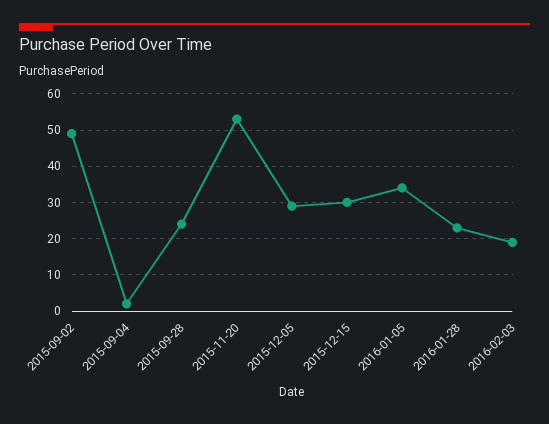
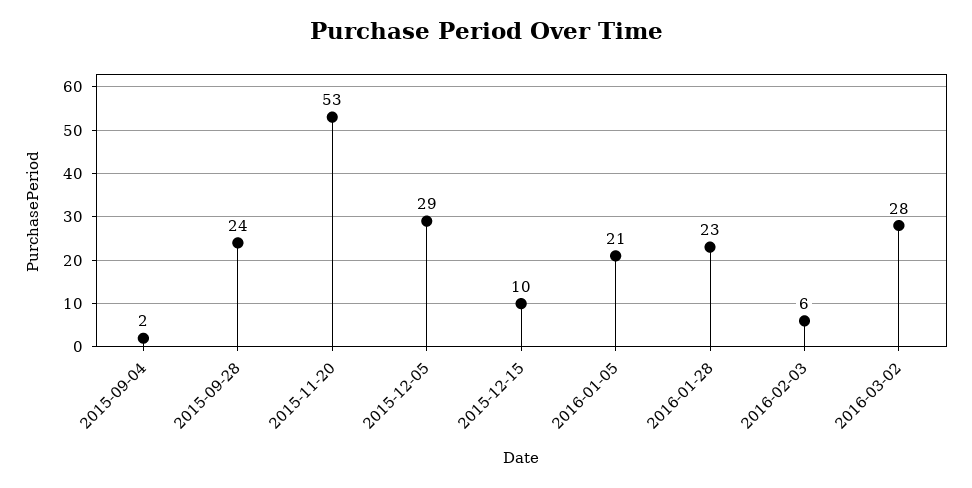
2015-09-02: 50 -> none
2015-12-15: 30 -> 10
2016-01-05: 35 -> 21
2016-02-03: 20 -> 6
2016-03-02: none -> 28

